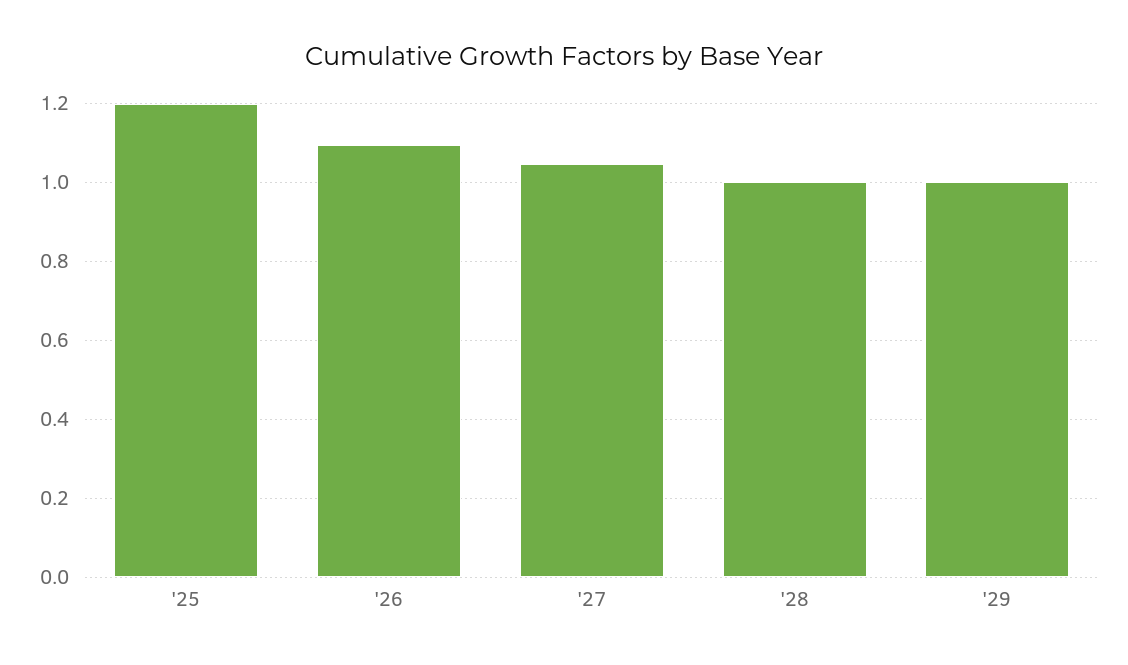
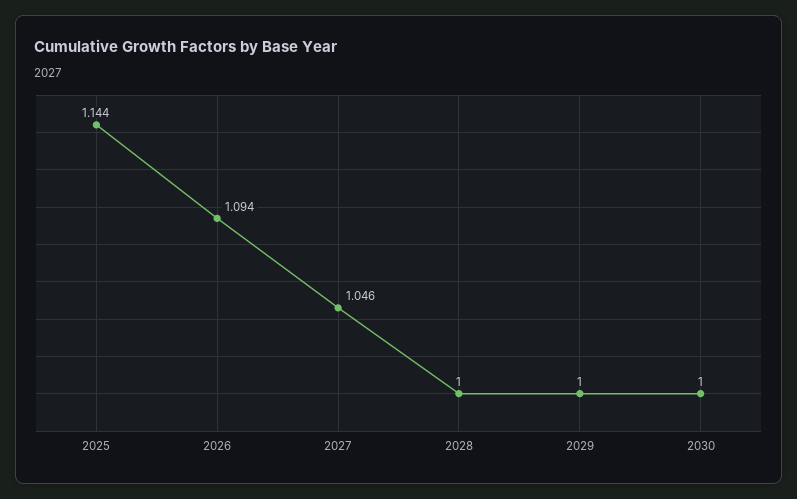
'25: 1.2 -> 1.144
2030: none -> 1

